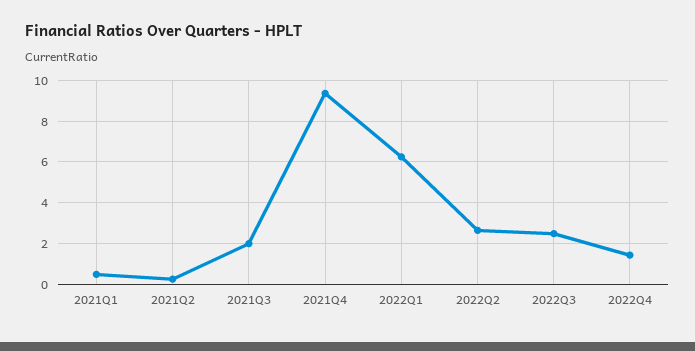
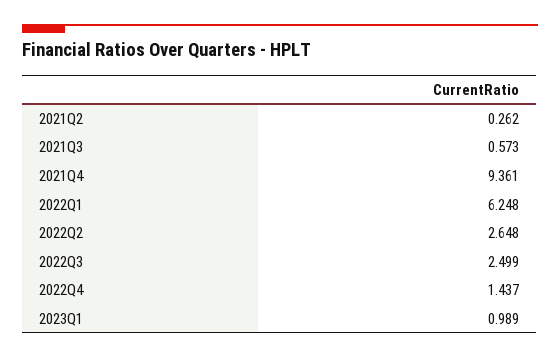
2021Q1: 0.5 -> none
2021Q3: 2 -> 0.573
2023Q1: none -> 0.989

